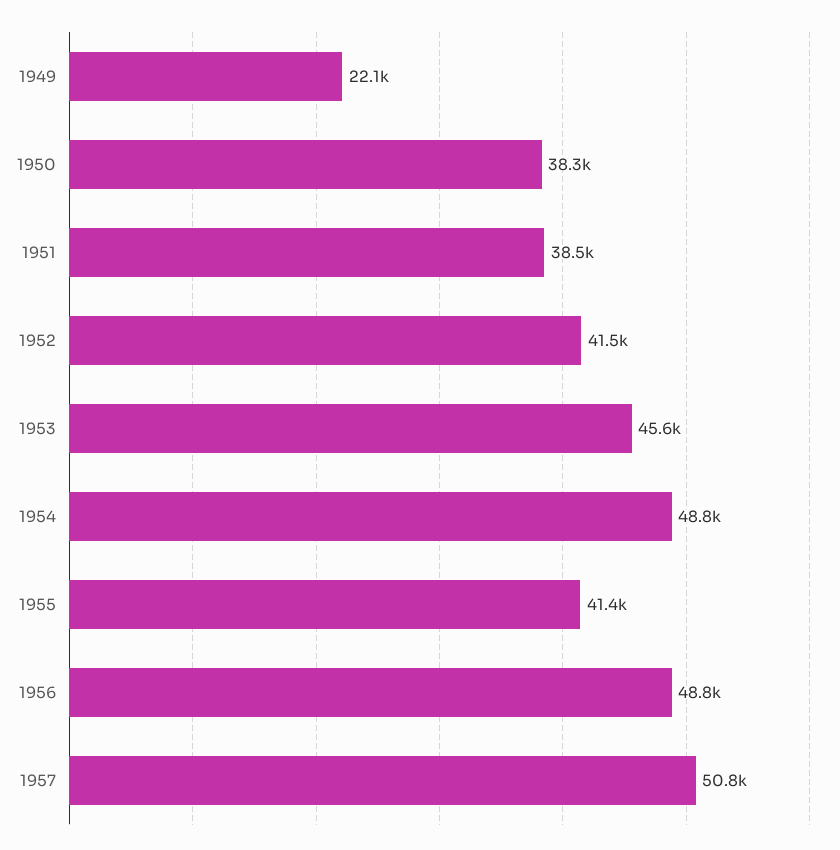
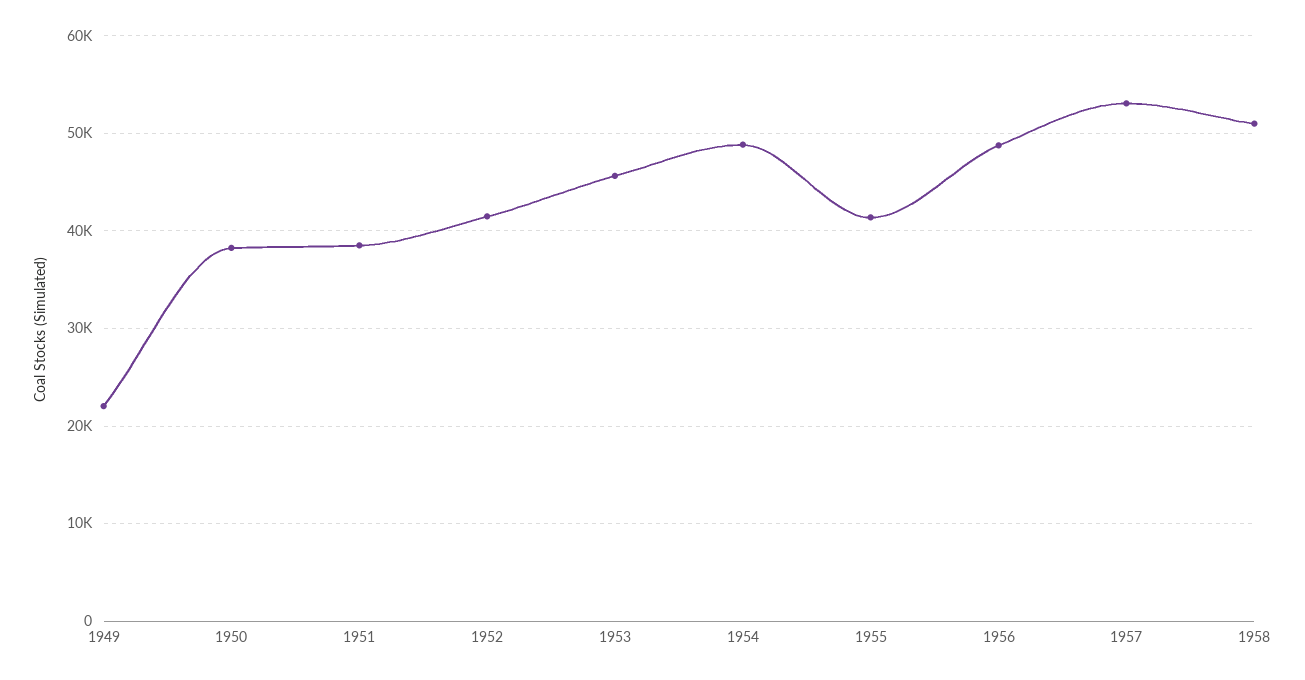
1957: 50800 -> 53000
1958: none -> 51000

